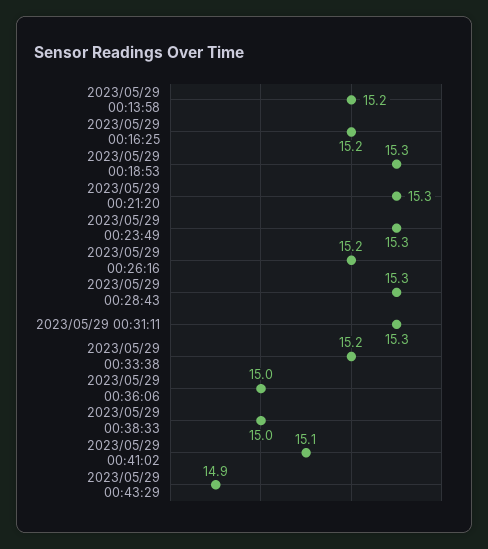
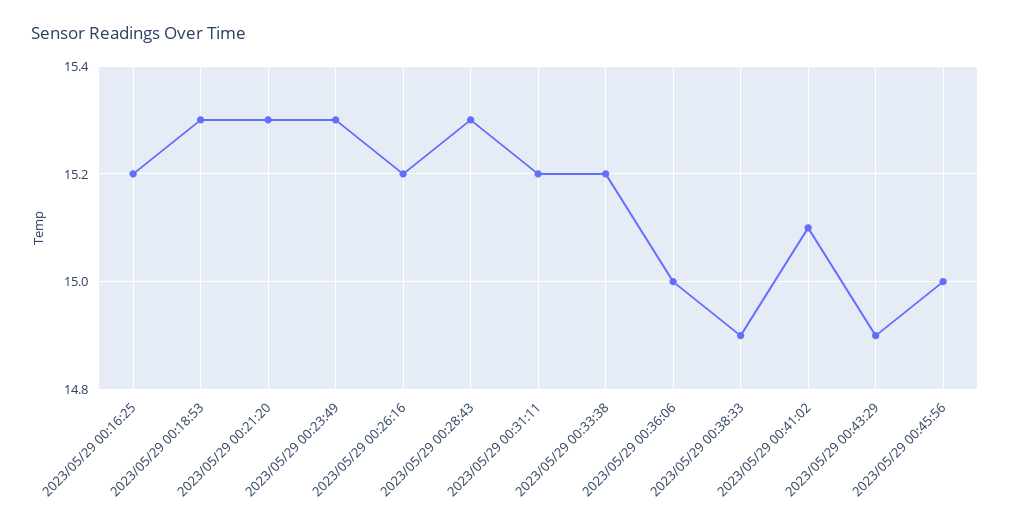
2023/05/29 00:13:58: 15.2 -> none
2023/05/29 00:31:11: 15.3 -> 15.2
2023/05/29 00:38:33: 15 -> 14.9
2023/05/29 00:45:56: none -> 15

